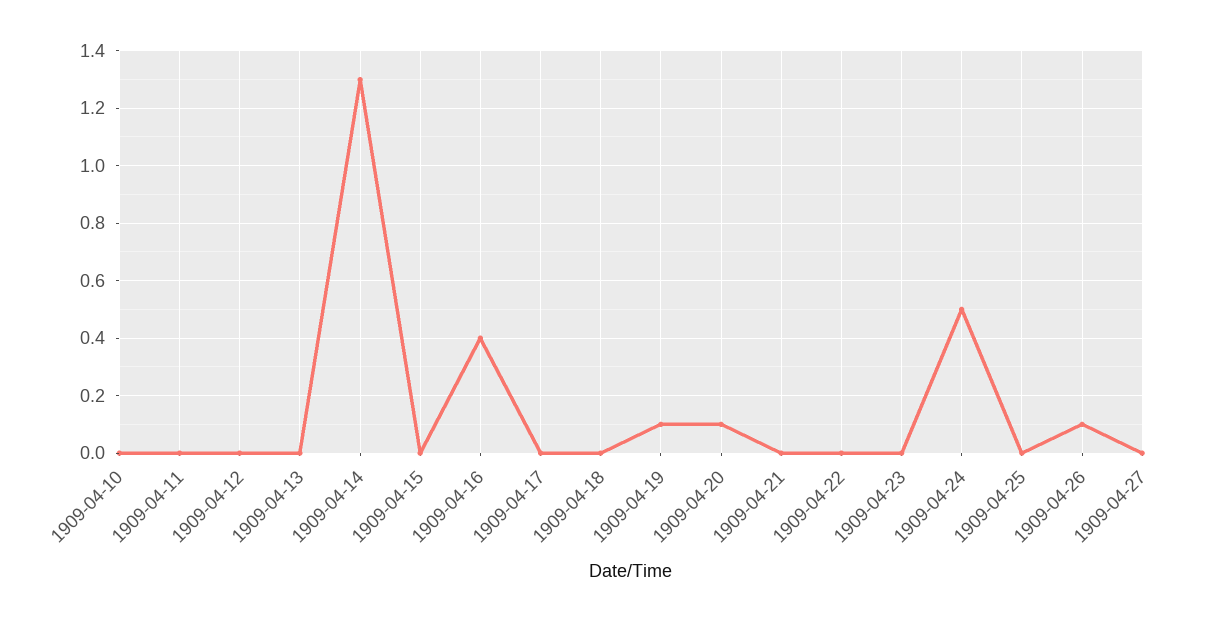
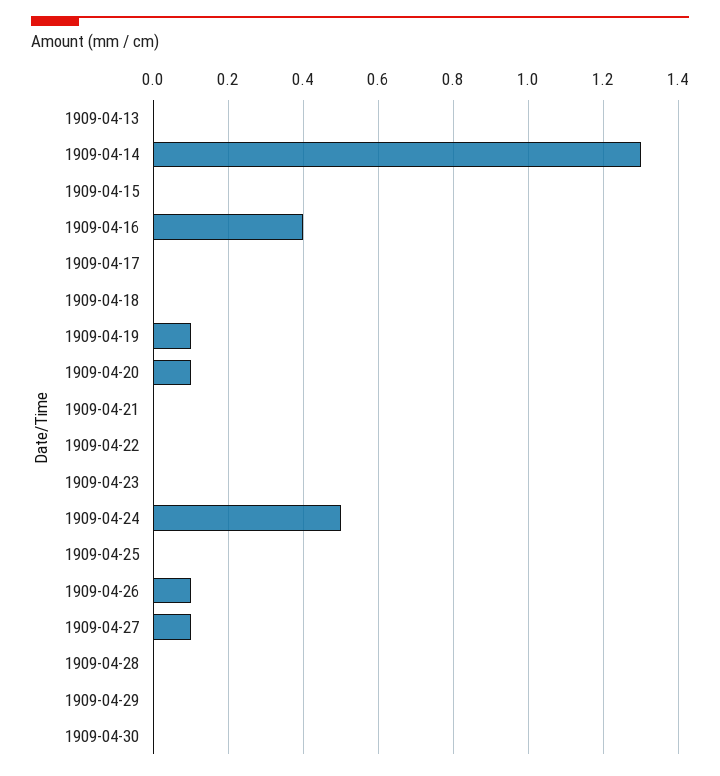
1909-04-10: 0 -> none
1909-04-11: 0 -> none
1909-04-12: 0 -> none
1909-04-27: 0 -> 0.1
1909-04-28: none -> 0
1909-04-29: none -> 0
1909-04-30: none -> 0

